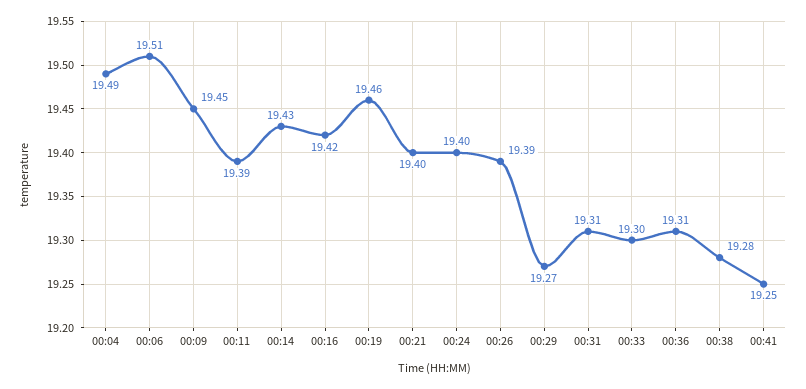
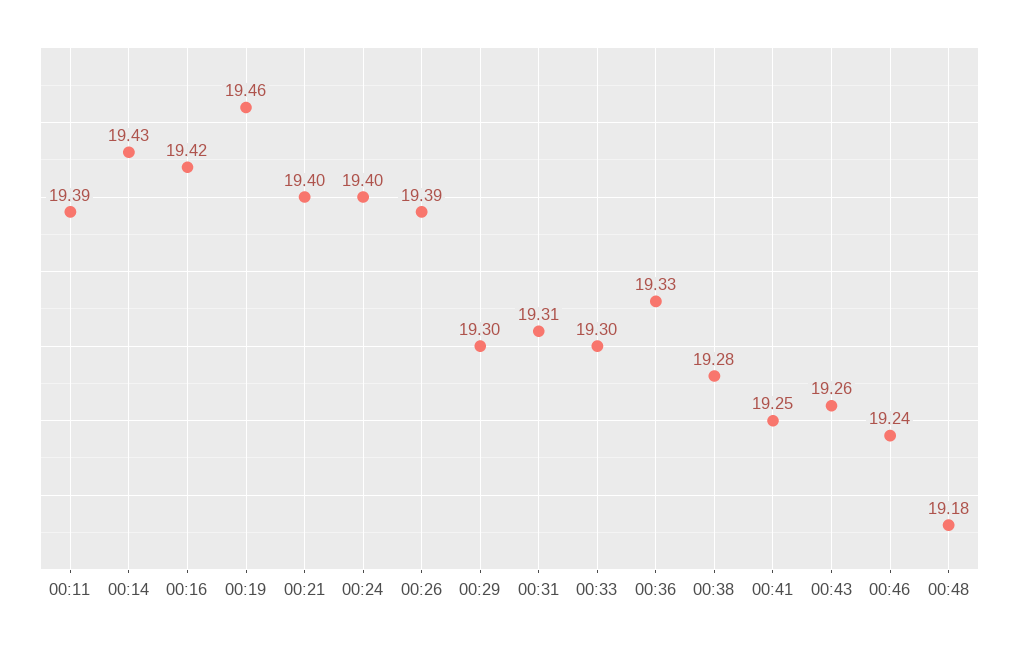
00:04: 19.49 -> none
00:06: 19.51 -> none
00:09: 19.45 -> none
00:29: 19.27 -> 19.3
00:36: 19.31 -> 19.33
00:43: none -> 19.26
00:46: none -> 19.24
00:48: none -> 19.18

